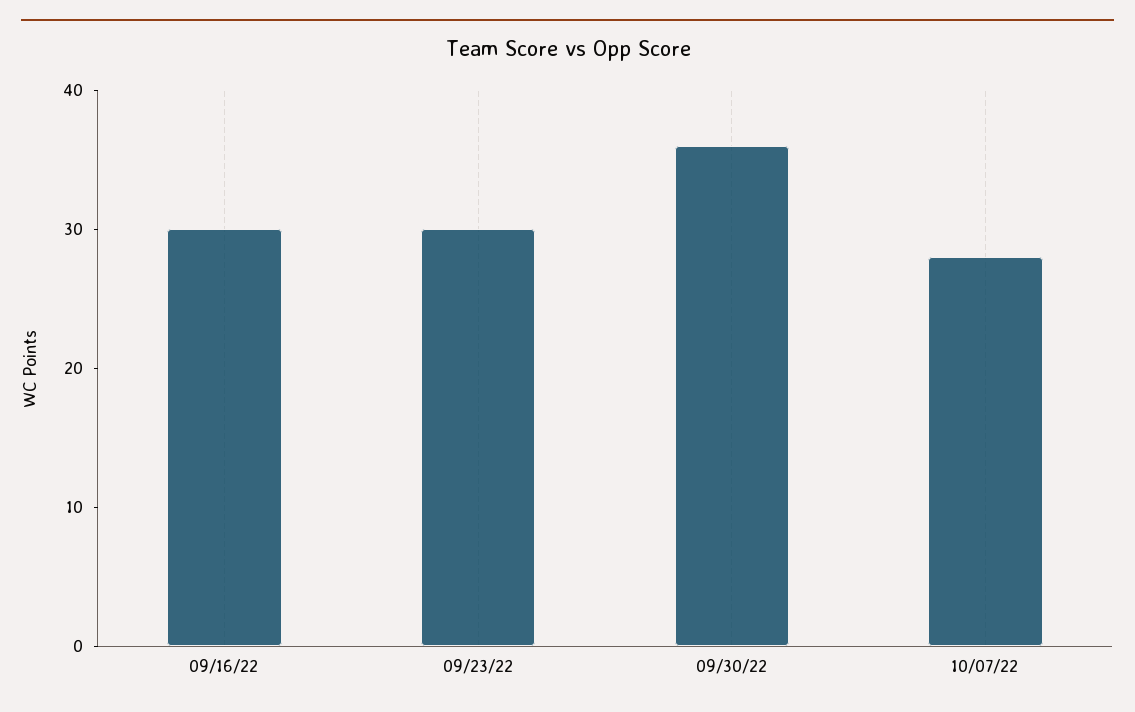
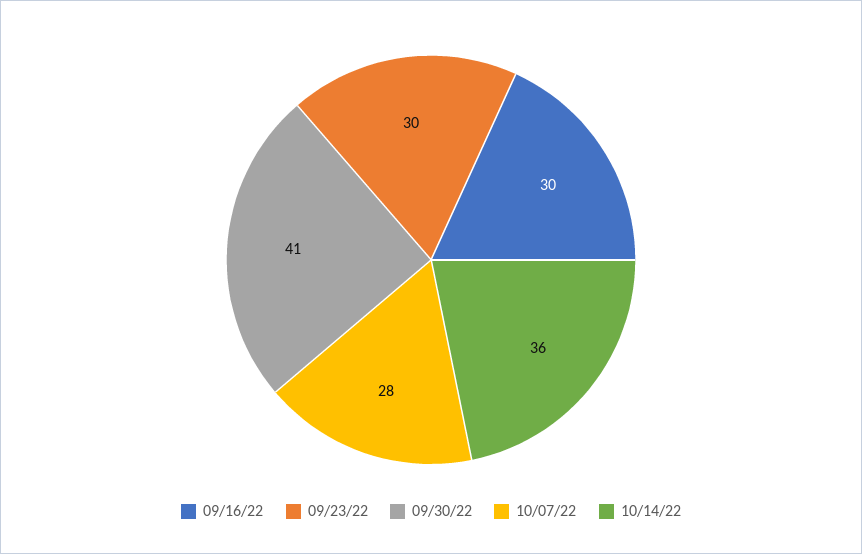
09/30/22: 36 -> 41
10/14/22: none -> 36

